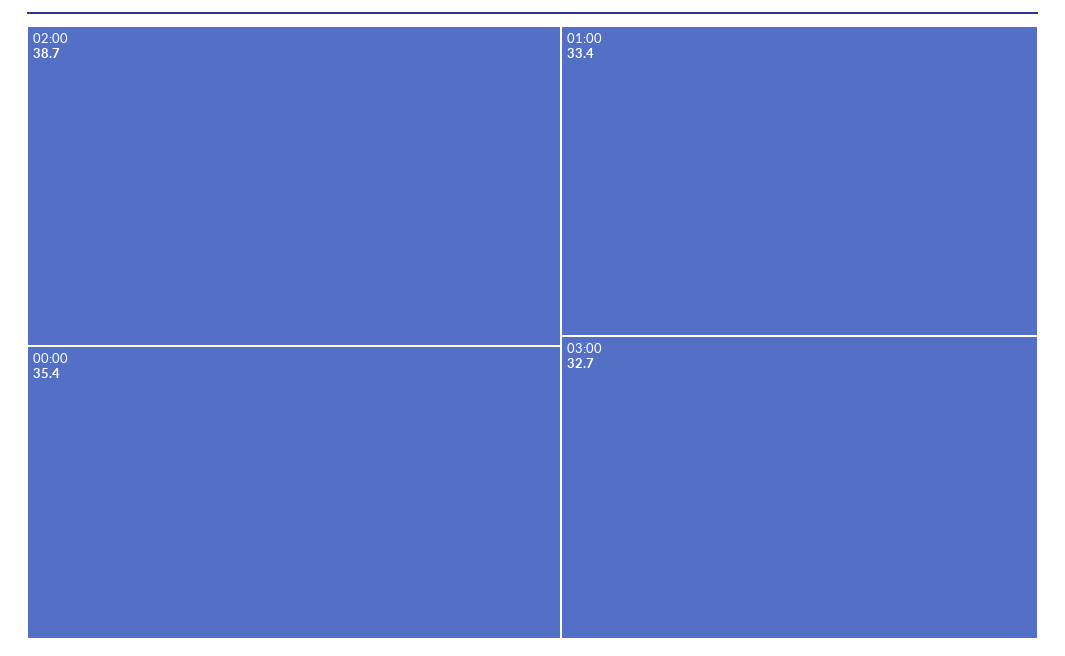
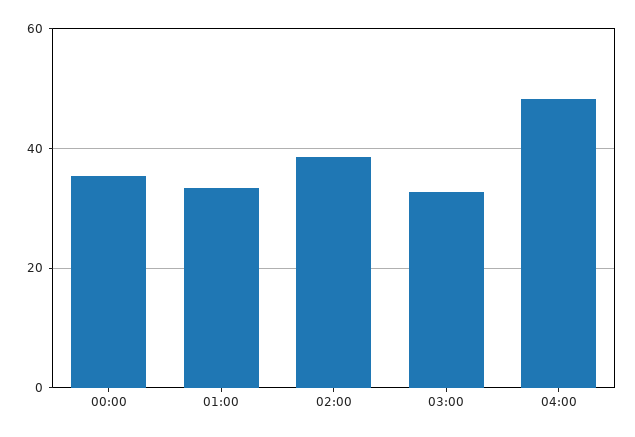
04:00: none -> 48

